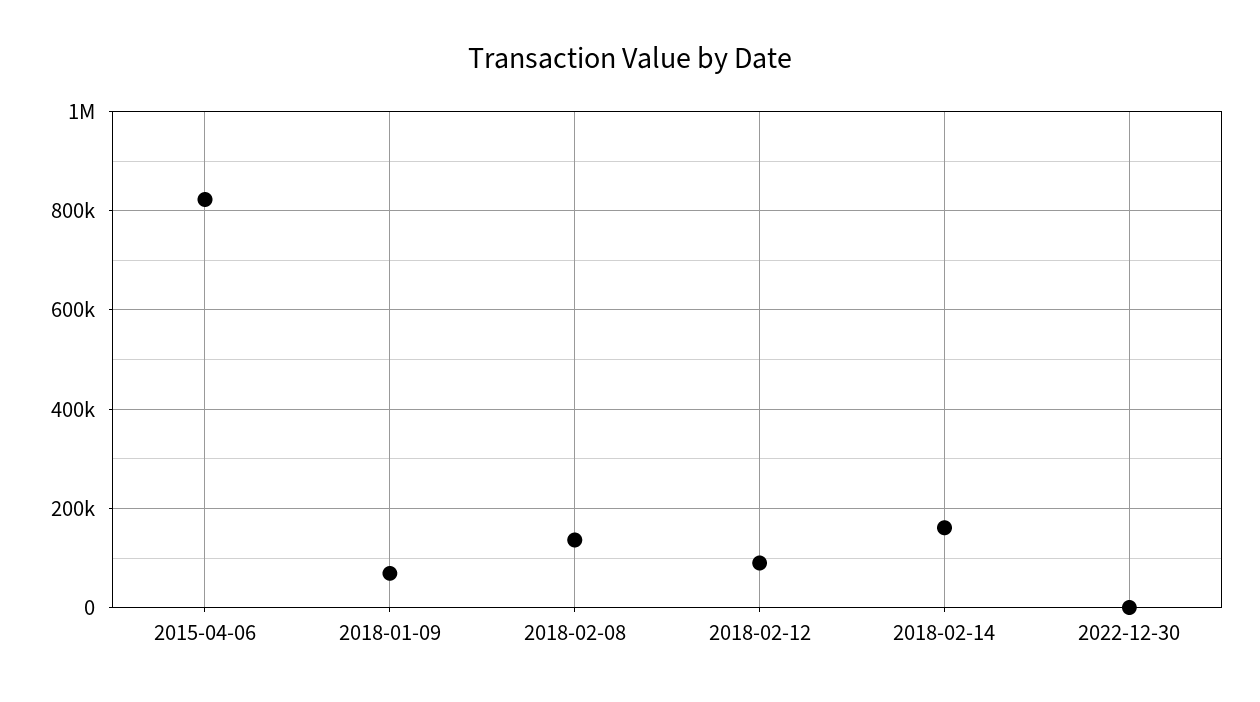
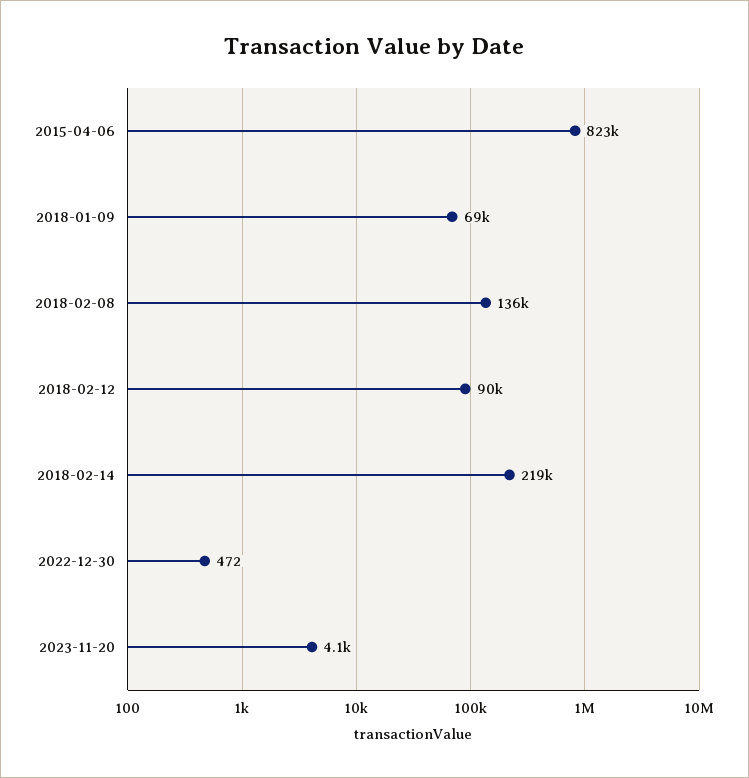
2018-02-14: 160000 -> 219000
2023-11-20: none -> 4100

